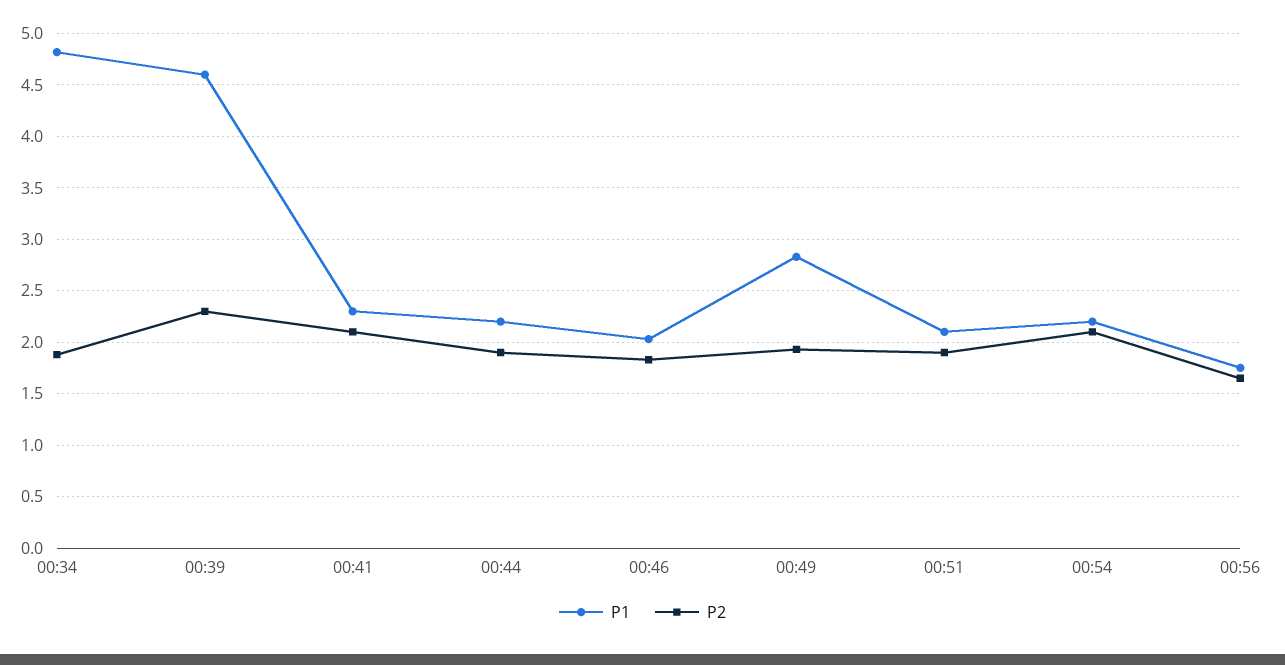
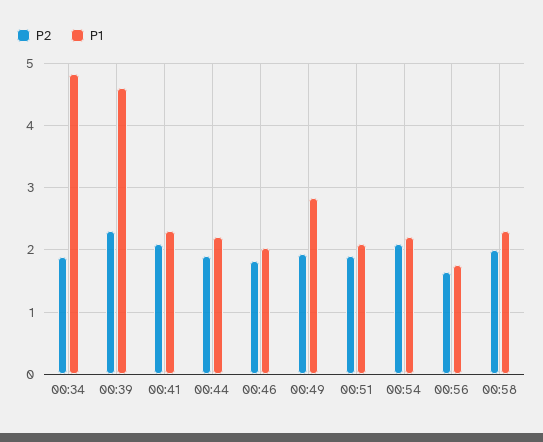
P2, 00:58: none -> 2
P1, 00:58: none -> 2.3

